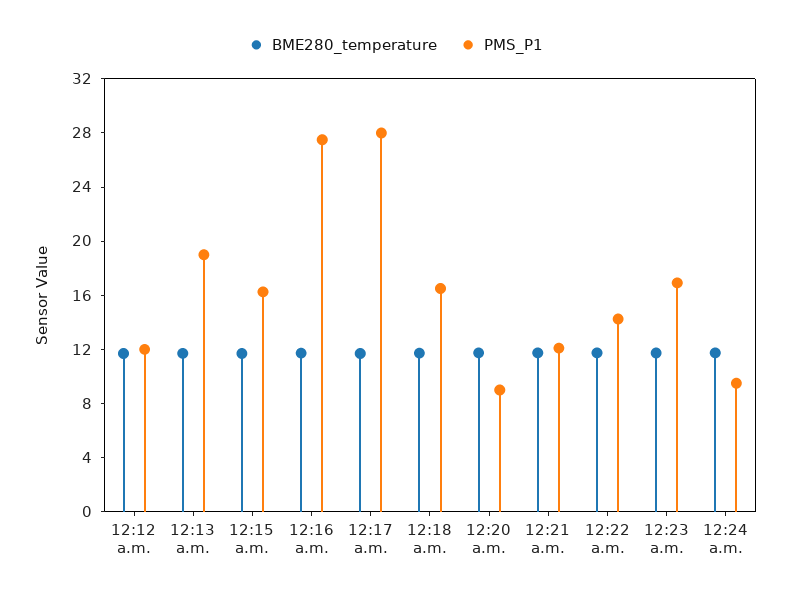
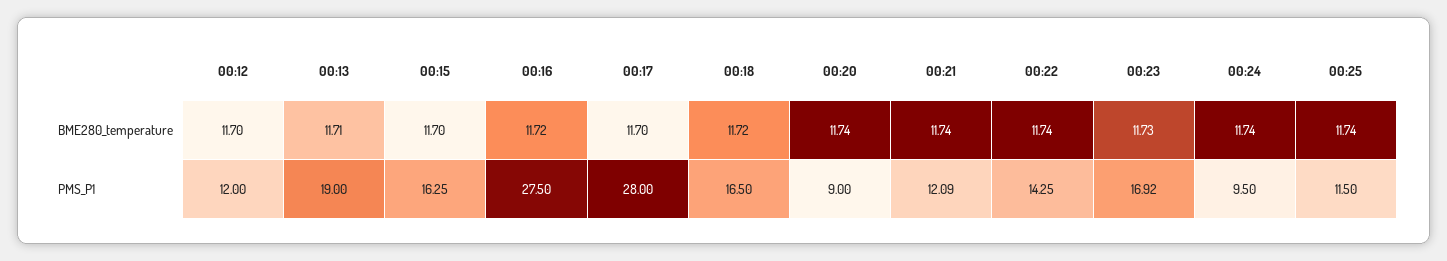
BME280_temperature, 00:25: none -> 11.74
PMS_P1, 00:25: none -> 11.5

